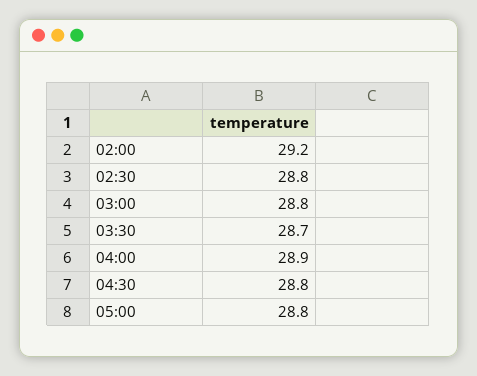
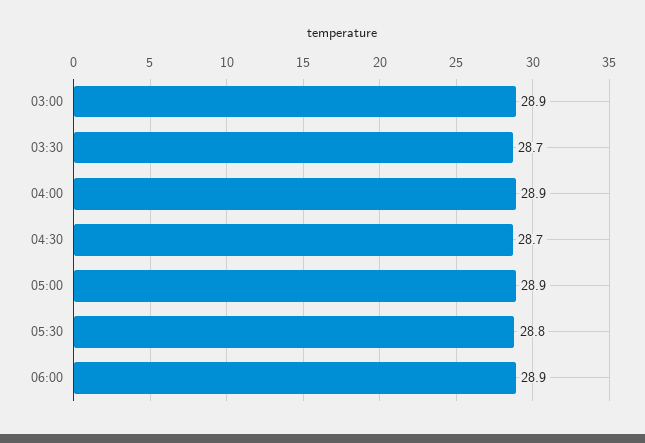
02:00: 29.2 -> none
02:30: 28.8 -> none
03:00: 28.8 -> 28.9
04:30: 28.8 -> 28.7
05:00: 28.8 -> 28.9
05:30: none -> 28.8
06:00: none -> 28.9

